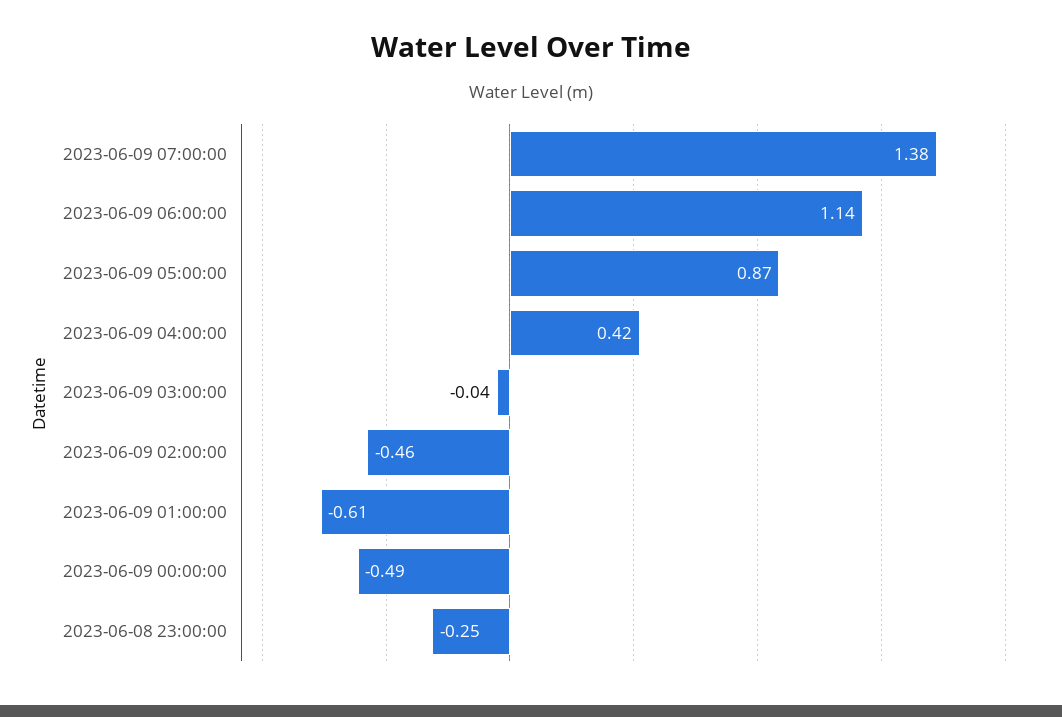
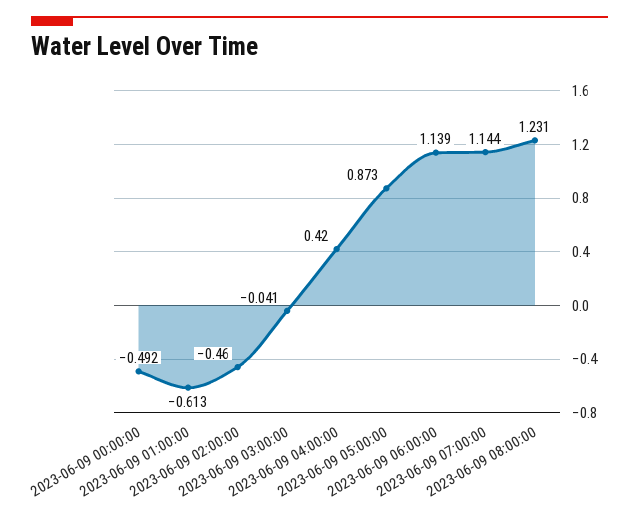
2023-06-09 07:00:00: 1.38 -> 1.144
2023-06-08 23:00:00: -0.25 -> none
2023-06-09 08:00:00: none -> 1.231

